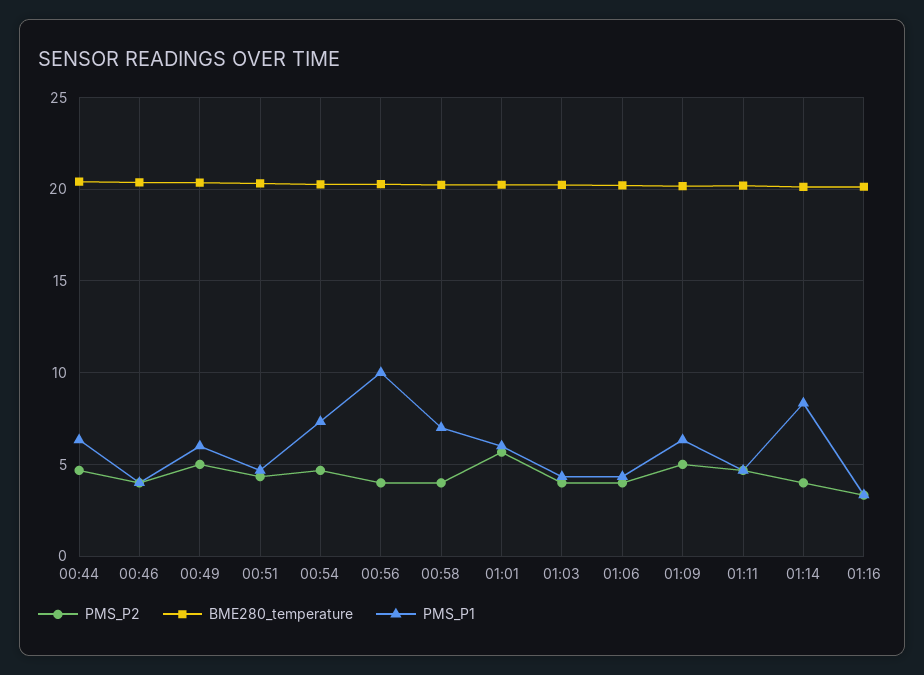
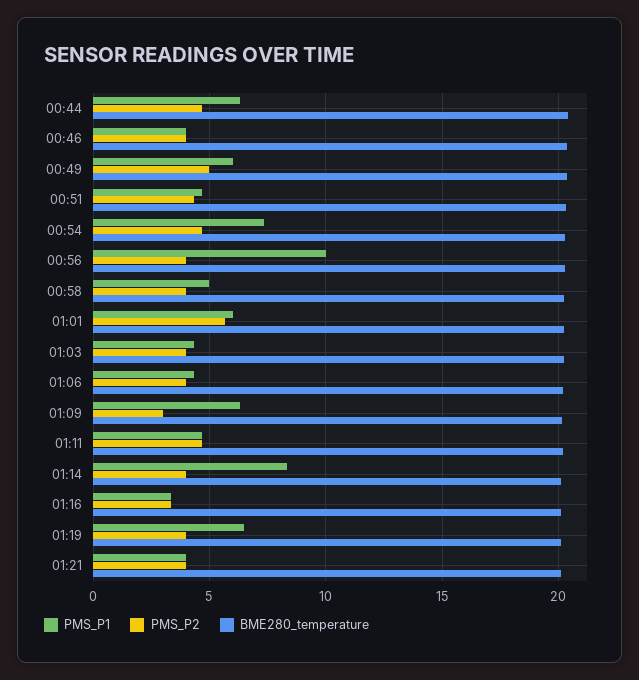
PMS_P1, 00:58: 7 -> 5
PMS_P2, 01:09: 5 -> 3
PMS_P1, 01:19: none -> 6.5
PMS_P2, 01:19: none -> 4
BME280_temperature, 01:19: none -> 20
PMS_P1, 01:21: none -> 4
PMS_P2, 01:21: none -> 4
BME280_temperature, 01:21: none -> 20

